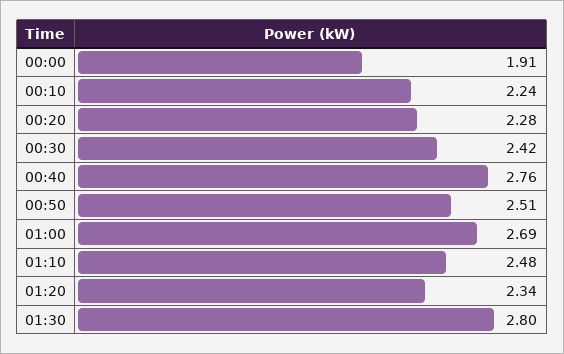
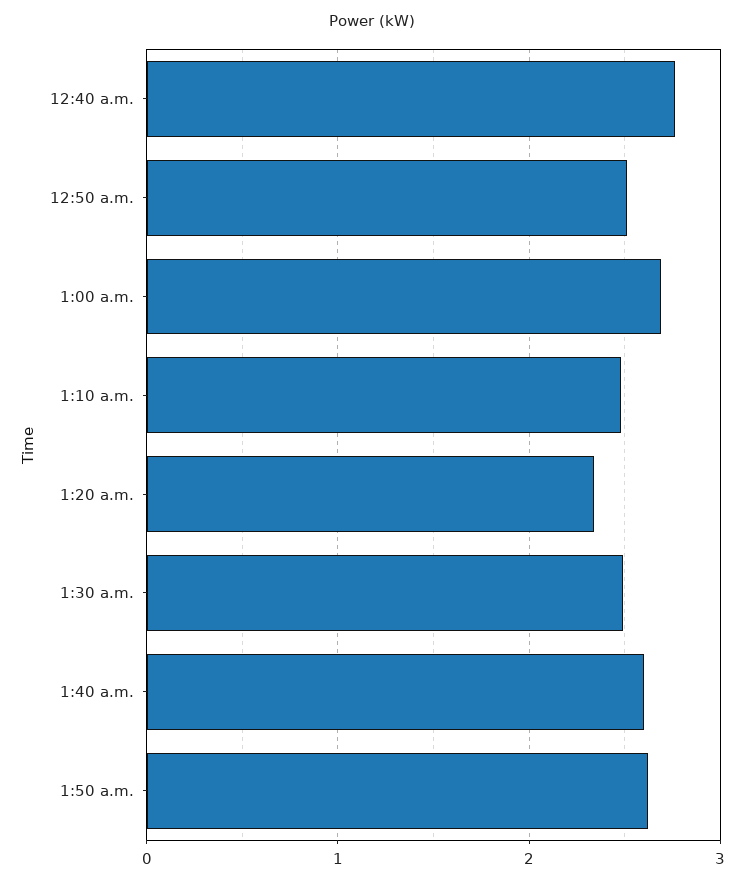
00:00: 1.91 -> none
00:10: 2.24 -> none
00:20: 2.28 -> none
00:30: 2.42 -> none
01:30: 2.8 -> 2.5
1:40 a.m.: none -> 2.6
1:50 a.m.: none -> 2.6

